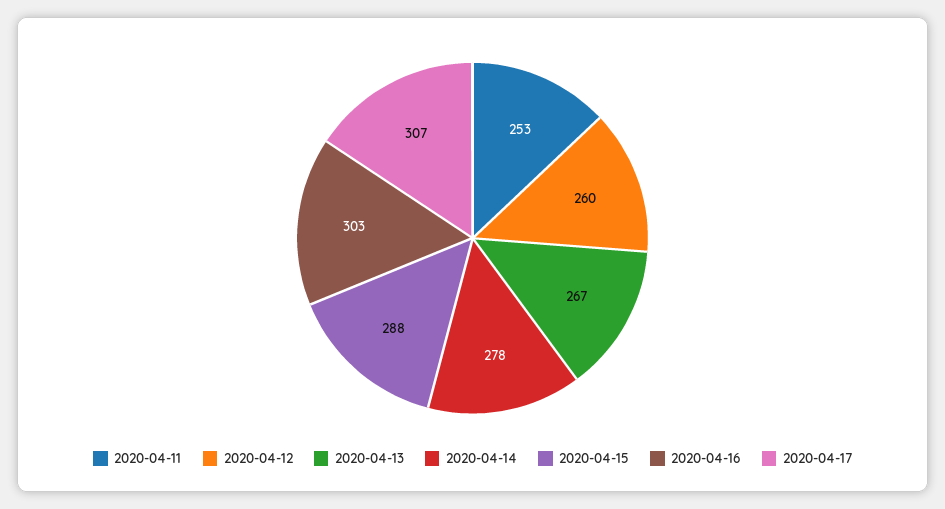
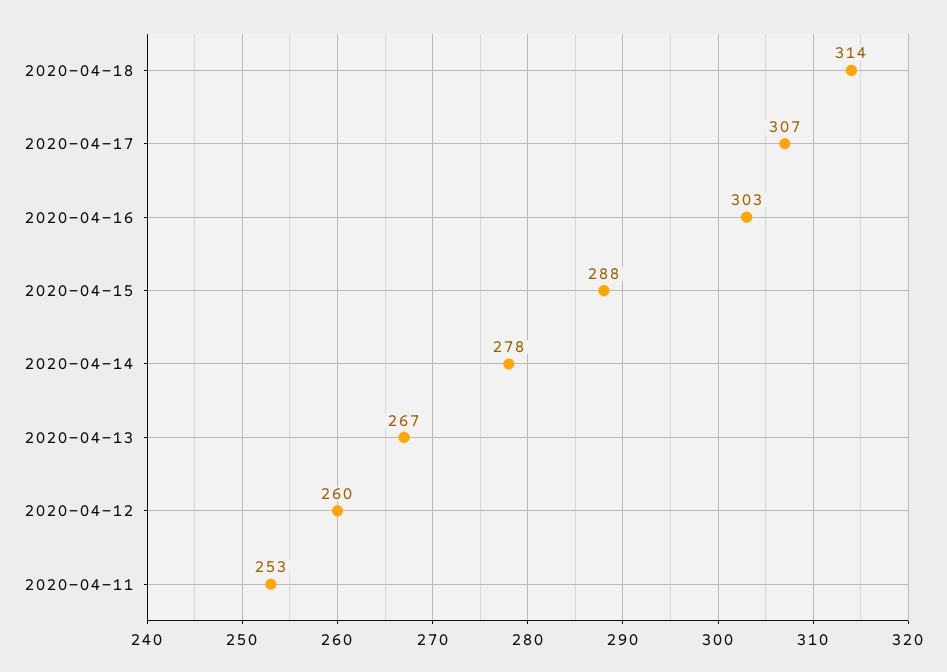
2020-04-18: none -> 314

